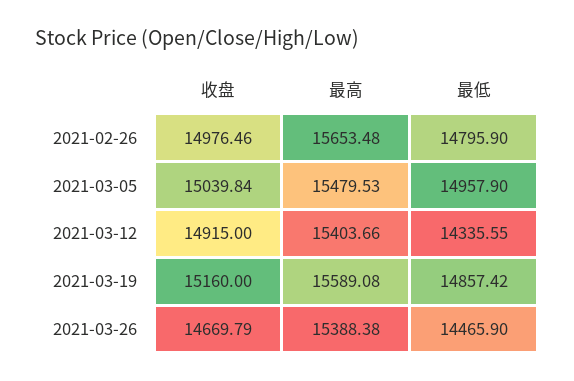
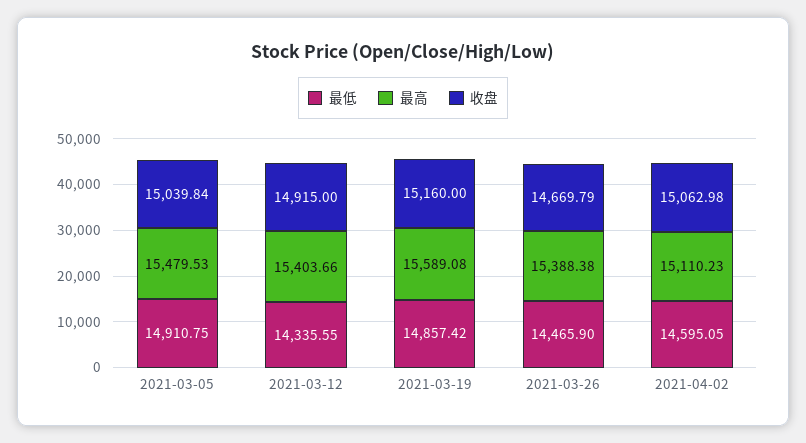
收盘, 2021-02-26: 14976.46 -> none
最高, 2021-02-26: 15653.48 -> none
最低, 2021-02-26: 14795.9 -> none
最低, 2021-03-05: 14957.9 -> 14910.75
最低, 2021-04-02: none -> 14595.05
最高, 2021-04-02: none -> 15110.23
收盘, 2021-04-02: none -> 15062.98

